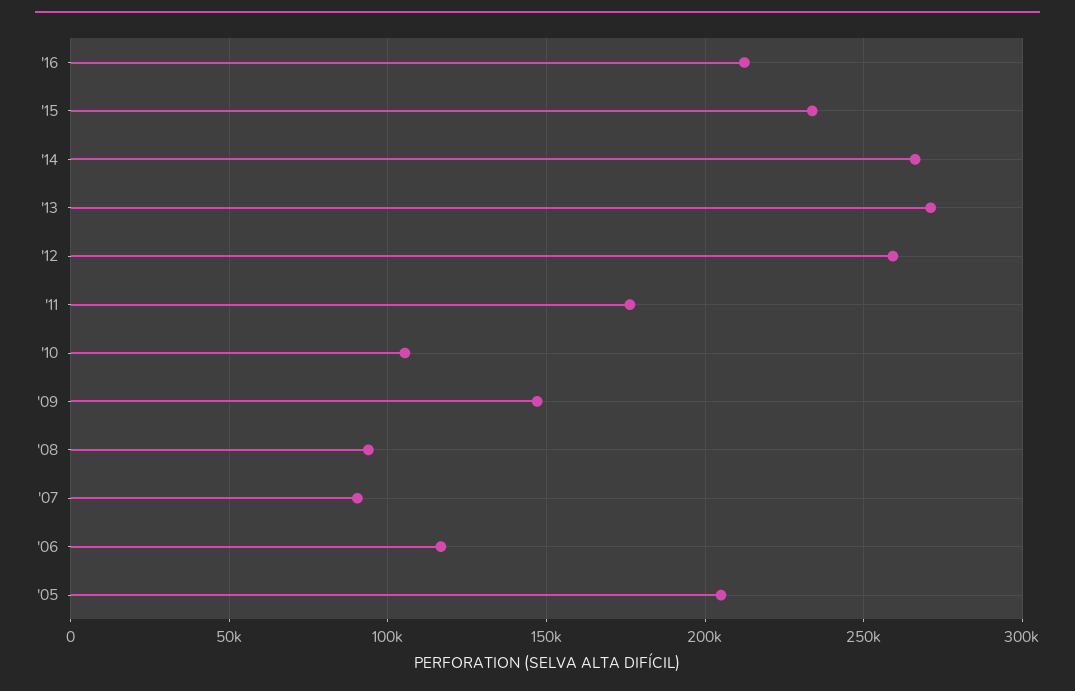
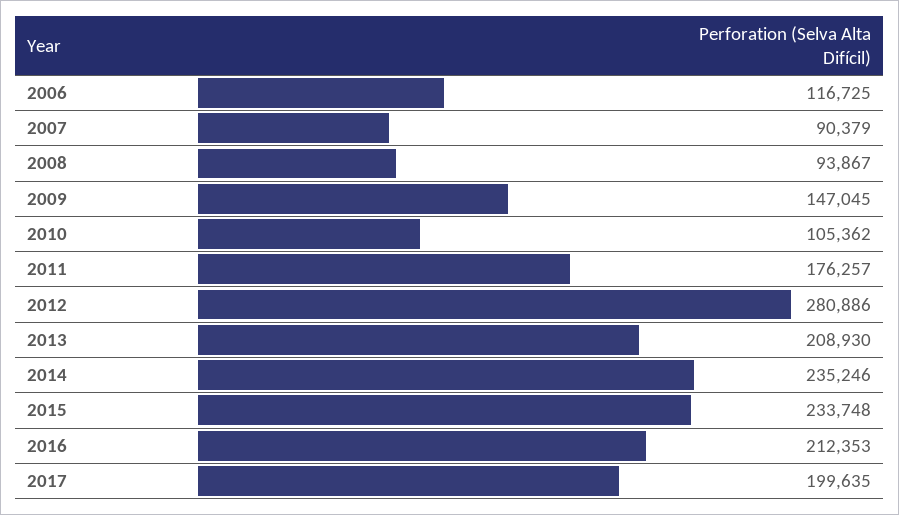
'14: 265000 -> 235246
'13: 270000 -> 208930
'12: 260000 -> 280886
'05: 205000 -> none
2017: none -> 199635

